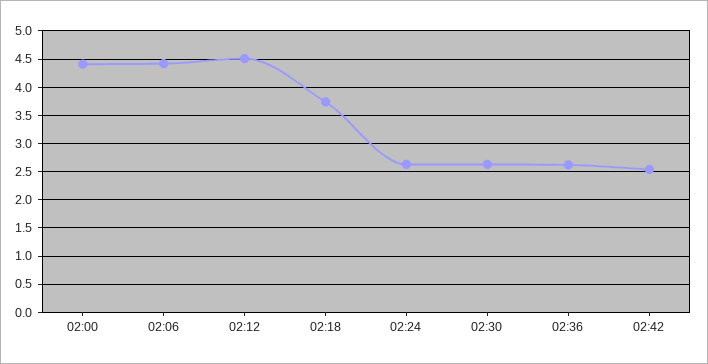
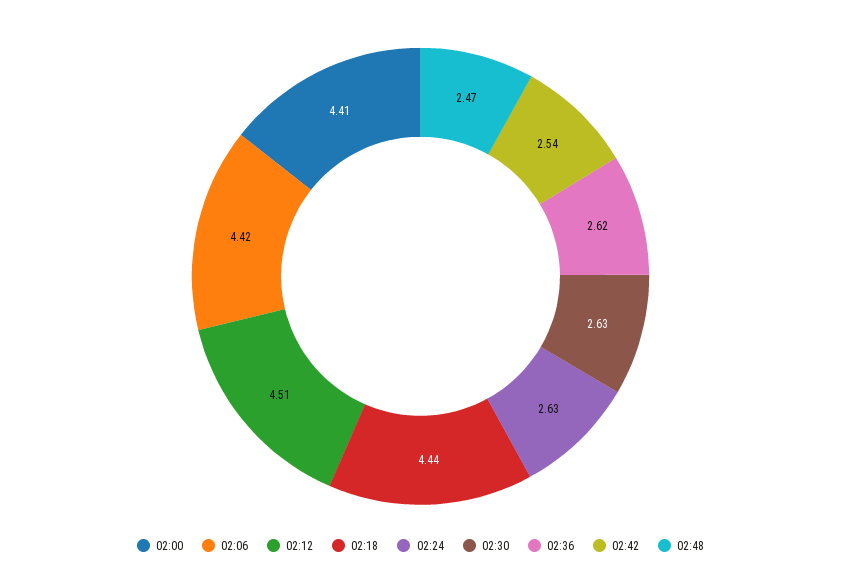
02:18: 3.75 -> 4.44
02:48: none -> 2.47

